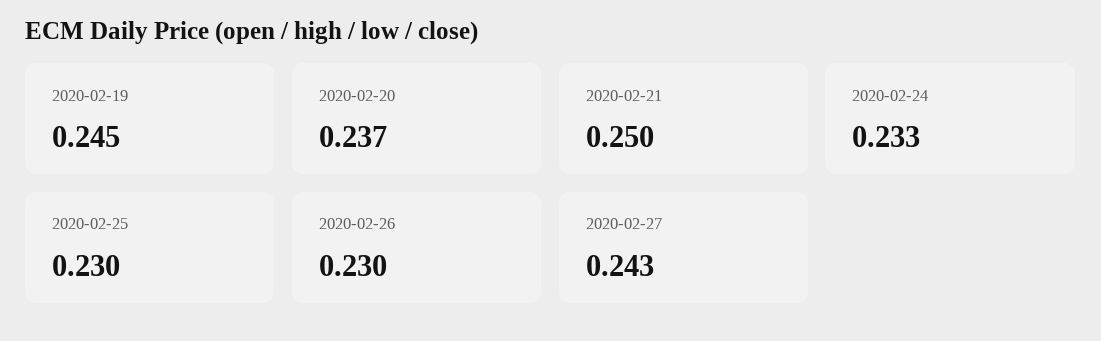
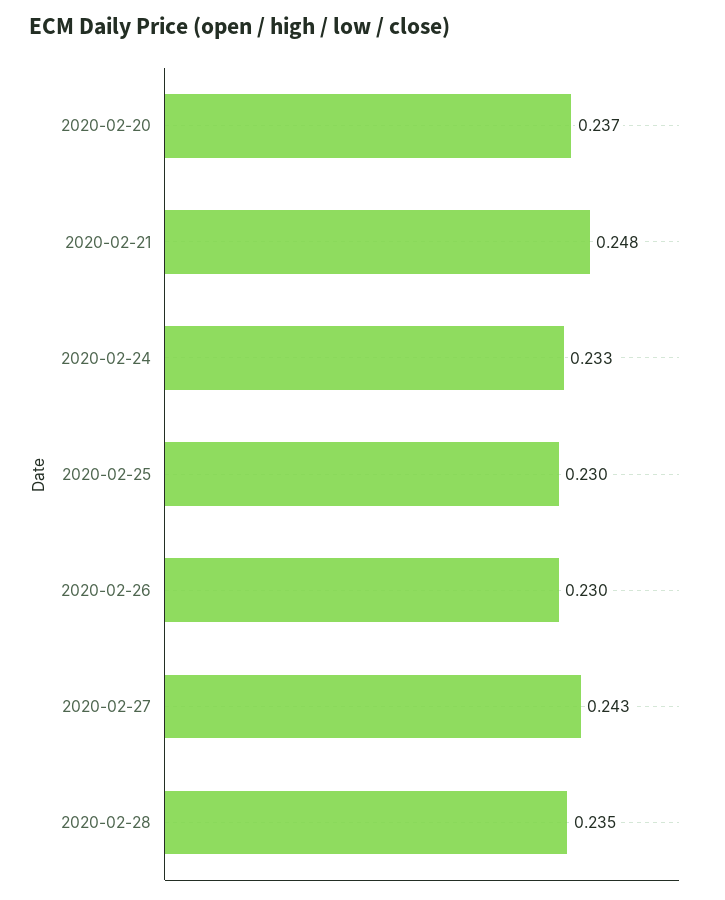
2020-02-19: 0.245 -> none
2020-02-21: 0.25 -> 0.248
2020-02-28: none -> 0.235

